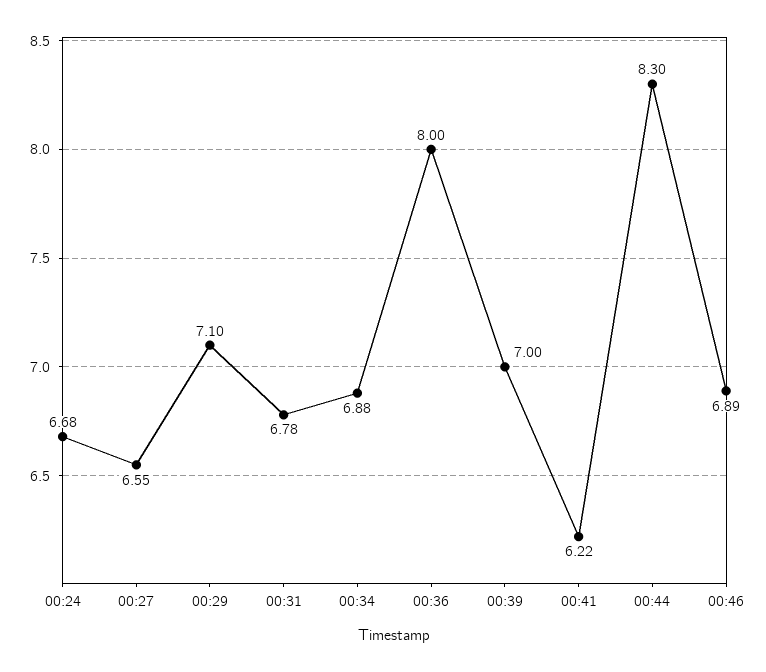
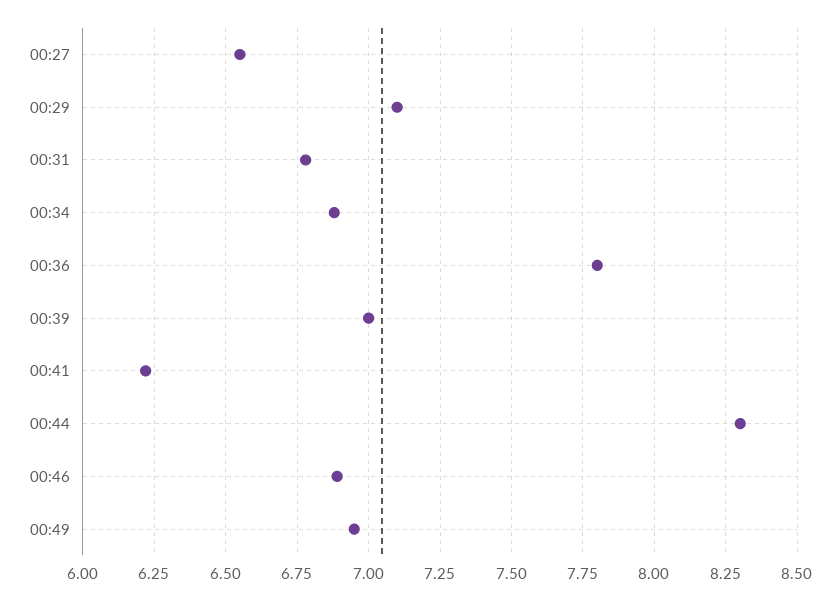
00:24: 6.68 -> none
00:36: 8 -> 7.8
00:49: none -> 6.95

